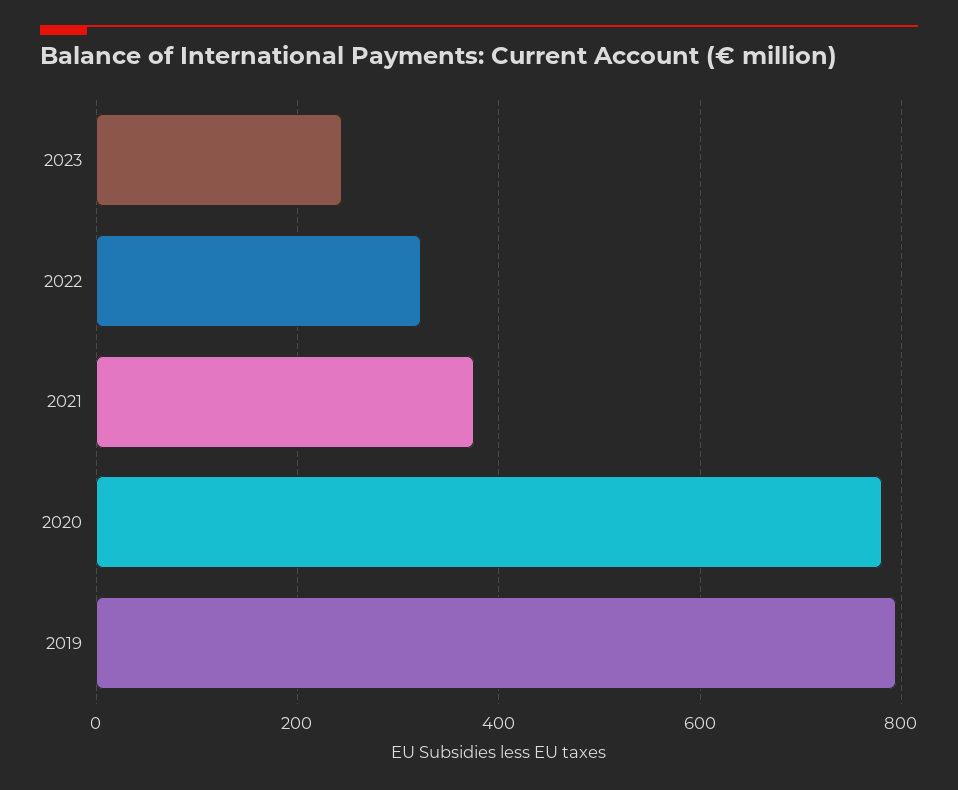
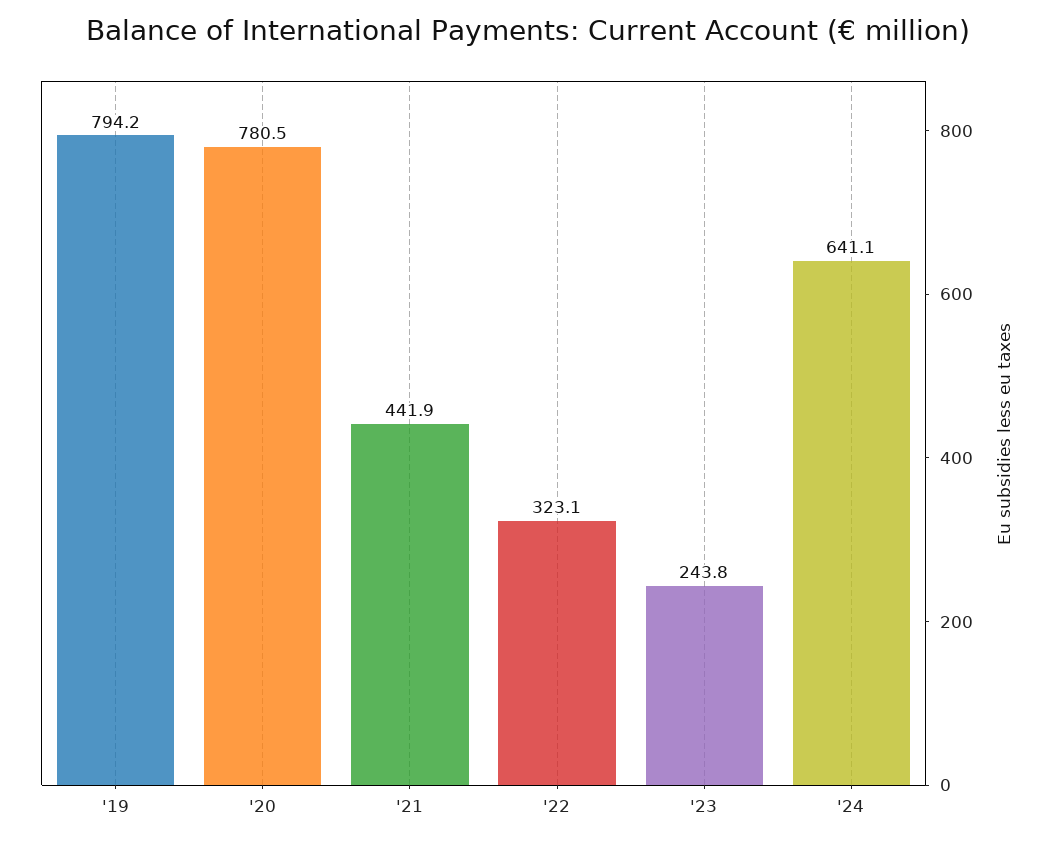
2021: 380 -> 441.9
'24: none -> 641.1

